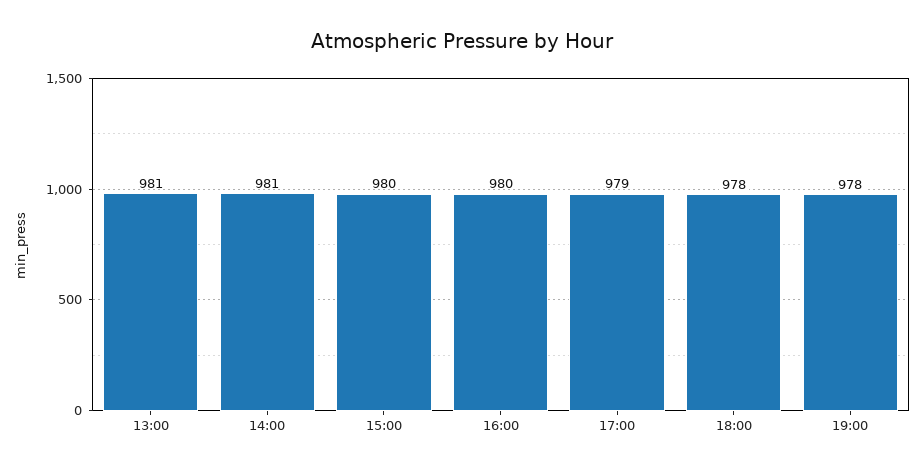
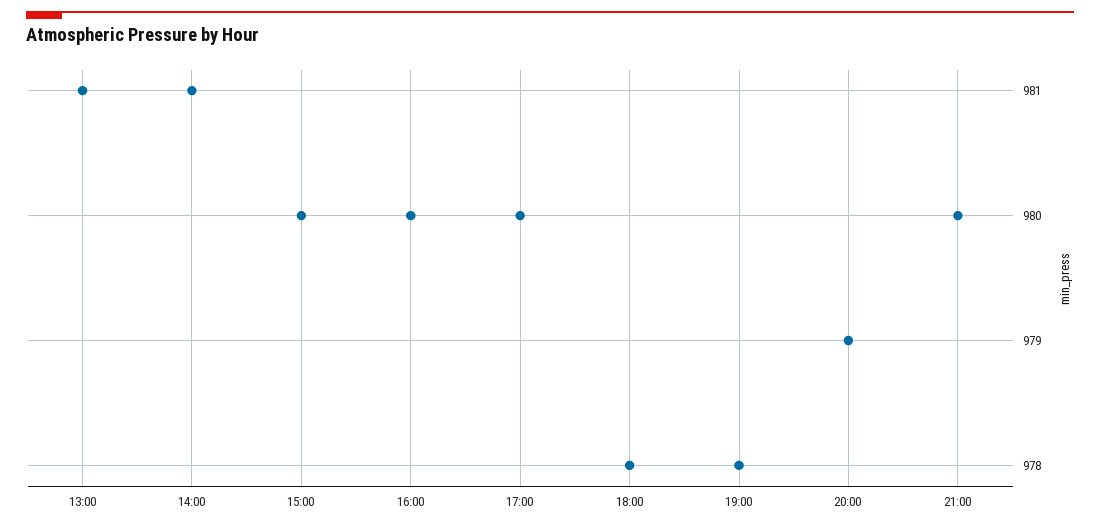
17:00: 979 -> 980
20:00: none -> 979
21:00: none -> 980

